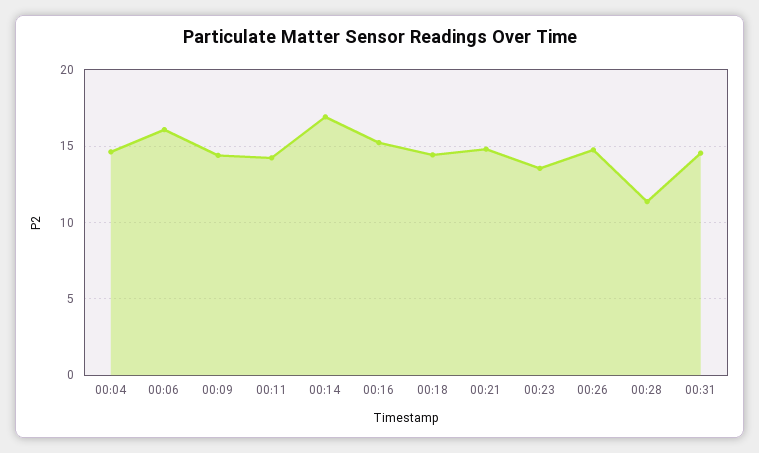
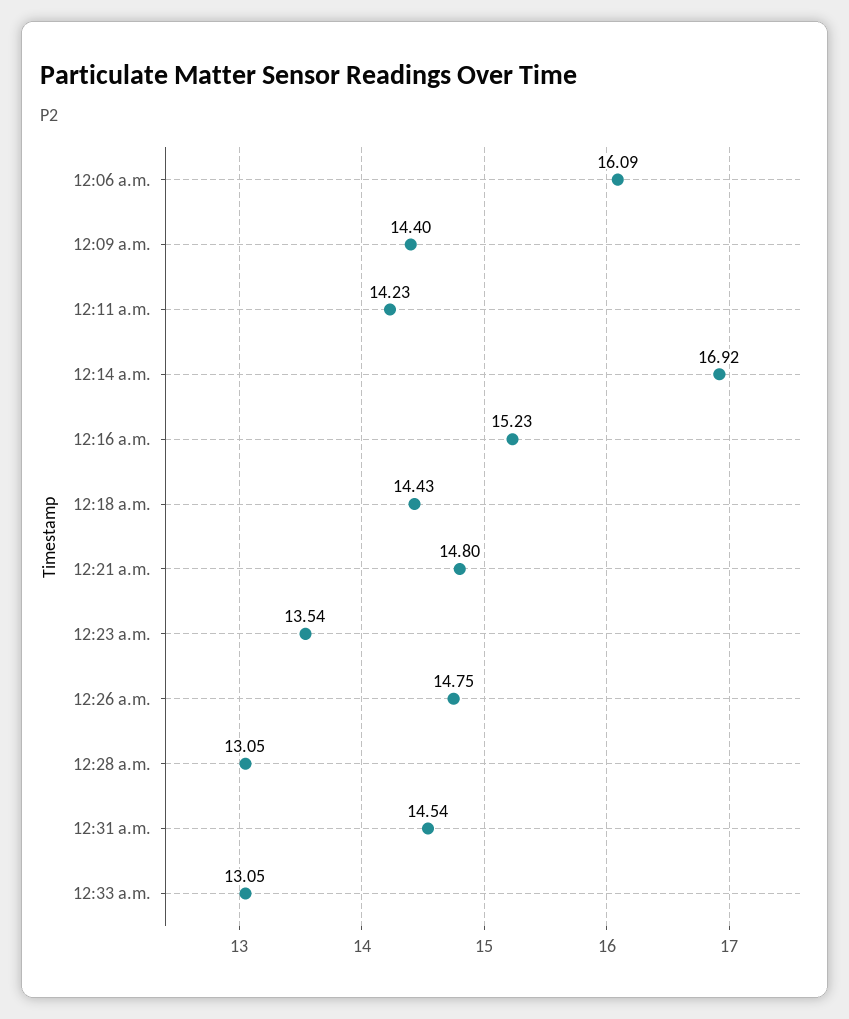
00:04: 14.5 -> none
00:28: 11.5 -> 13.05
12:33 a.m.: none -> 13.05

